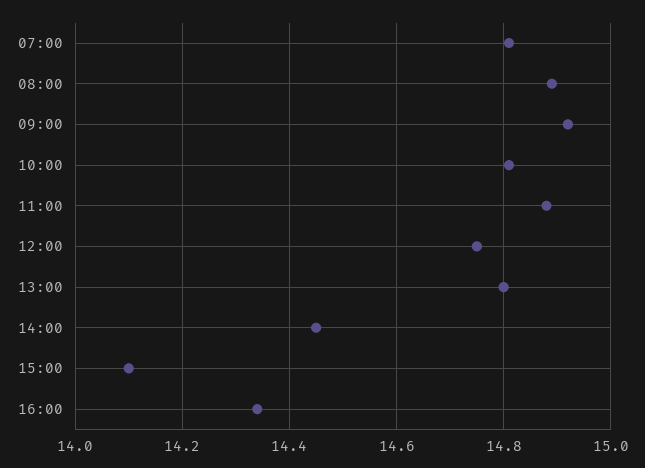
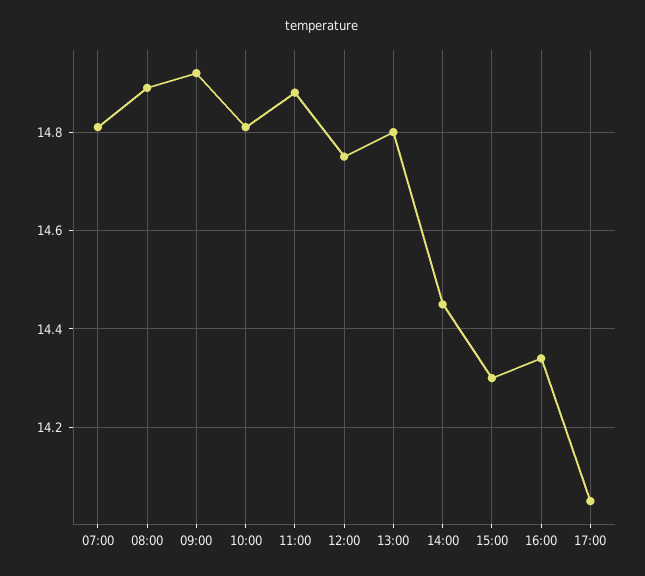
15:00: 14.1 -> 14.3
17:00: none -> 14.05

